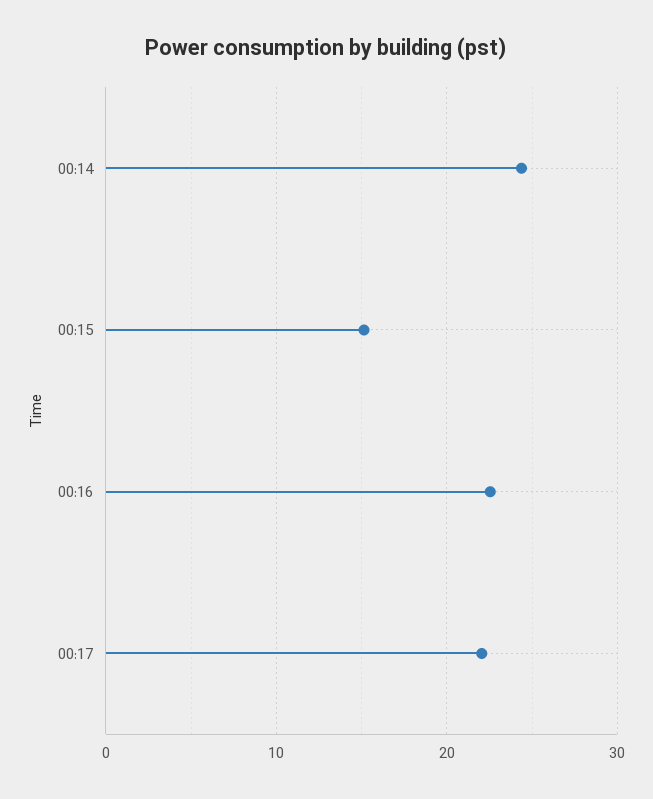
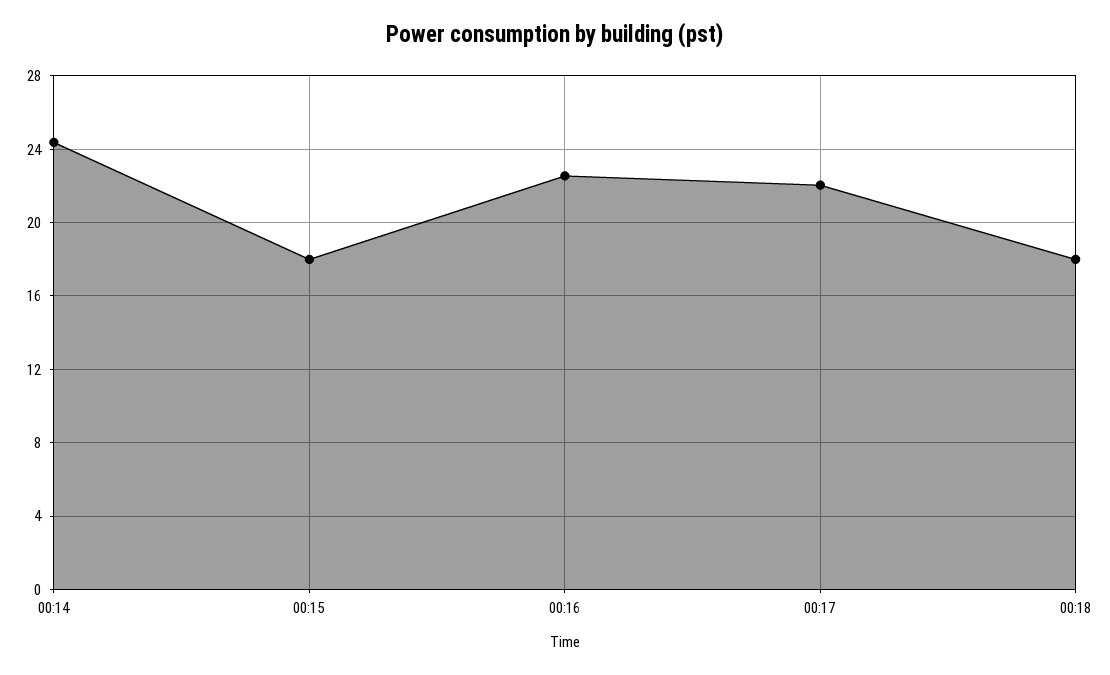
00:15: 15 -> 18
00:18: none -> 18

